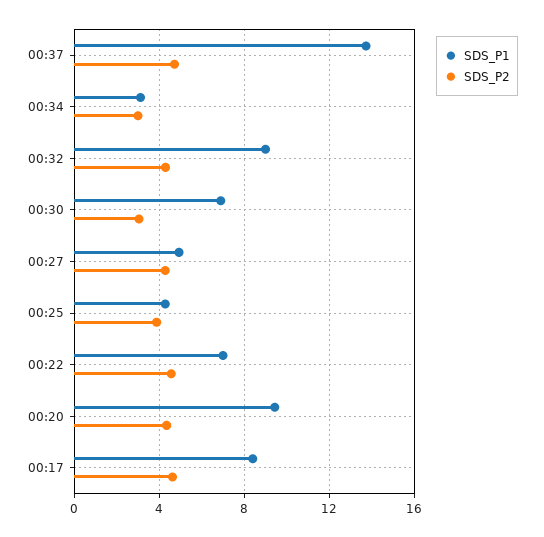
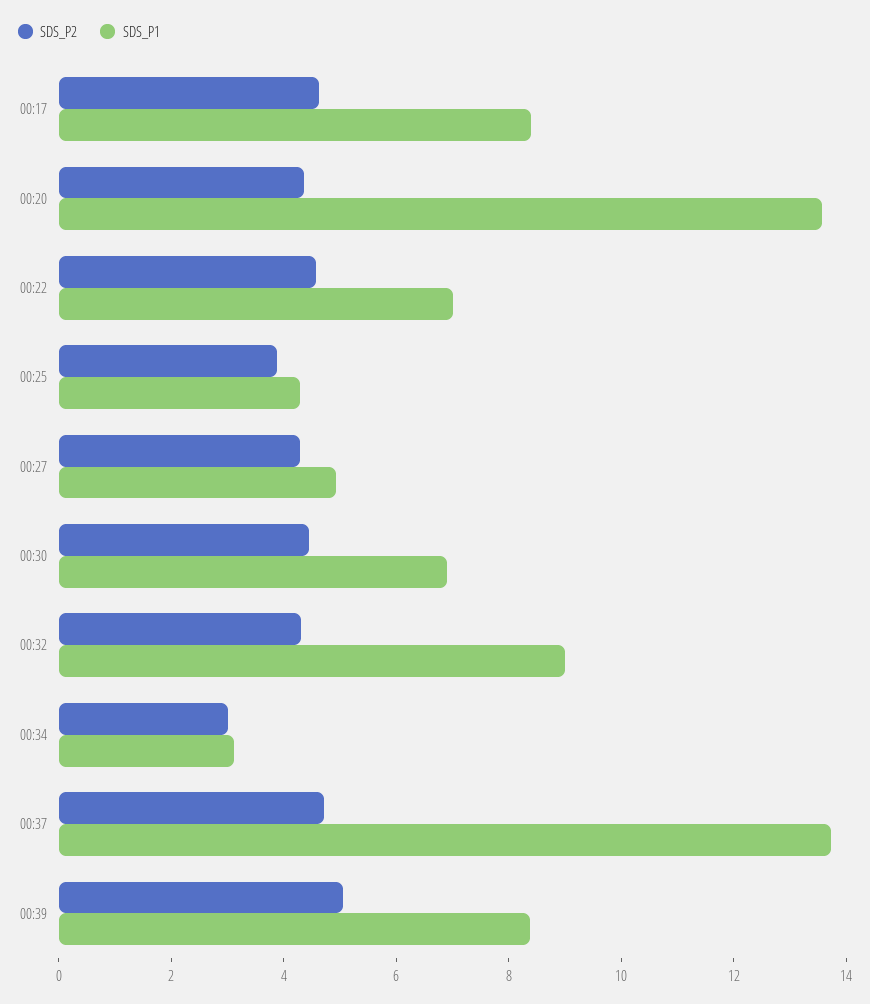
SDS_P2, 00:30: 3 -> 4.5
SDS_P1, 00:20: 9.5 -> 13.5
SDS_P2, 00:39: none -> 5
SDS_P1, 00:39: none -> 8.5

